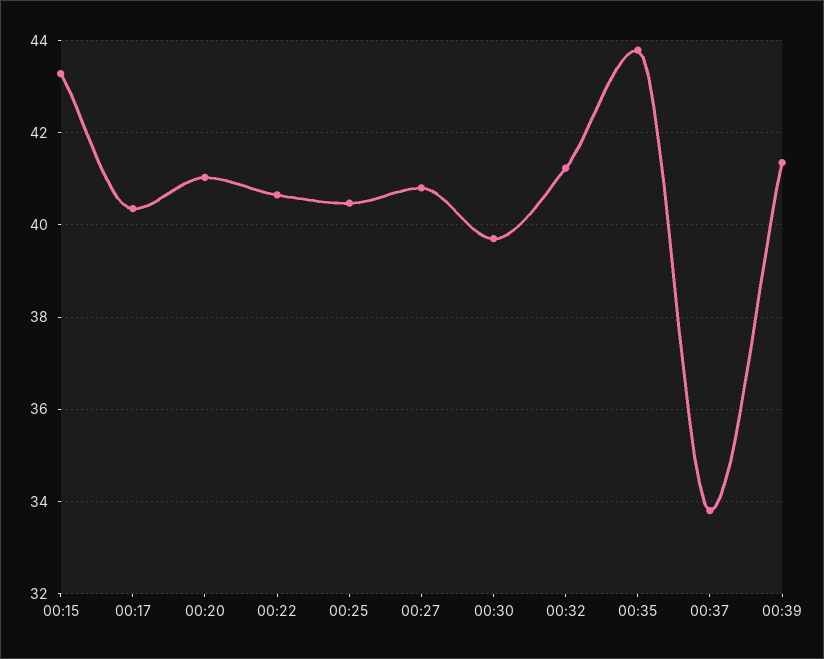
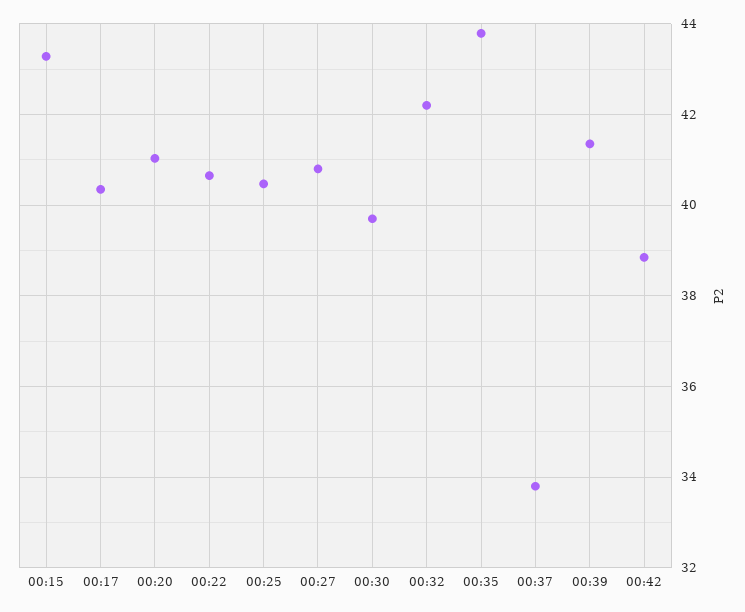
00:32: 41.2 -> 42.2
00:42: none -> 38.8

